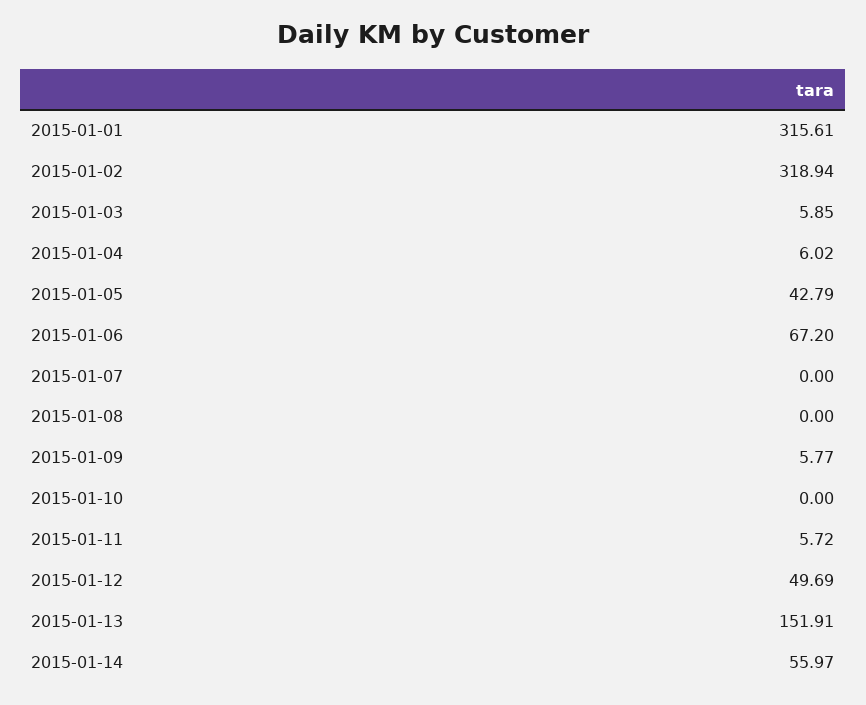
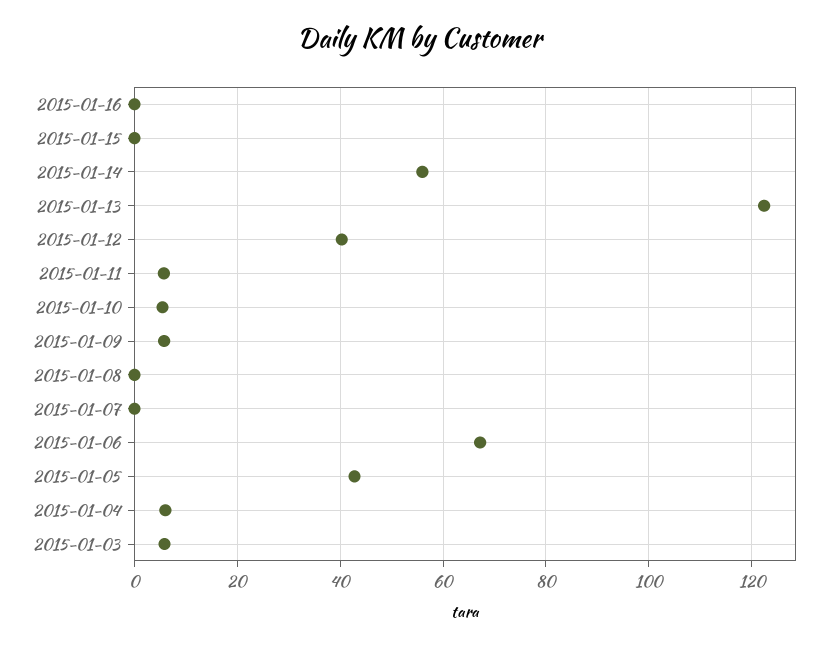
2015-01-01: 315.61 -> none
2015-01-02: 318.94 -> none
2015-01-10: 0 -> 6
2015-01-12: 49.69 -> 40
2015-01-13: 151.91 -> 122
2015-01-16: none -> 0
2015-01-15: none -> 0

